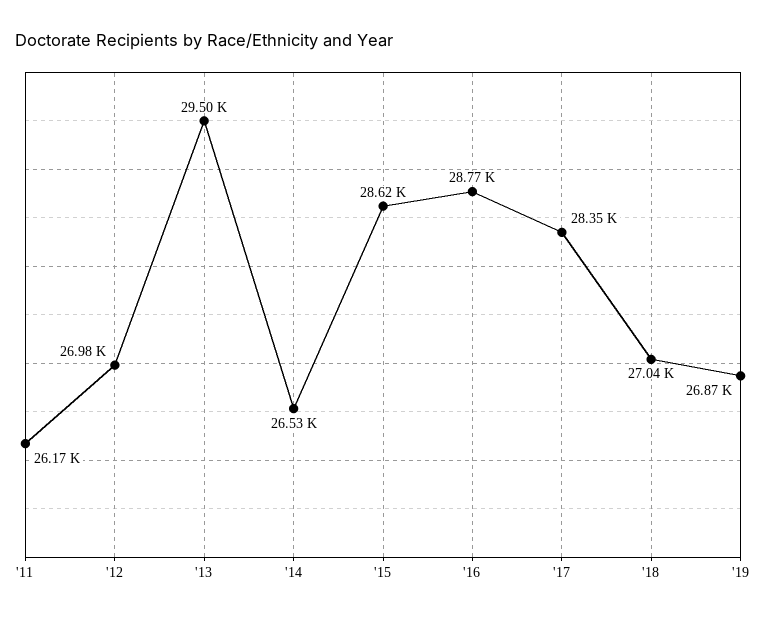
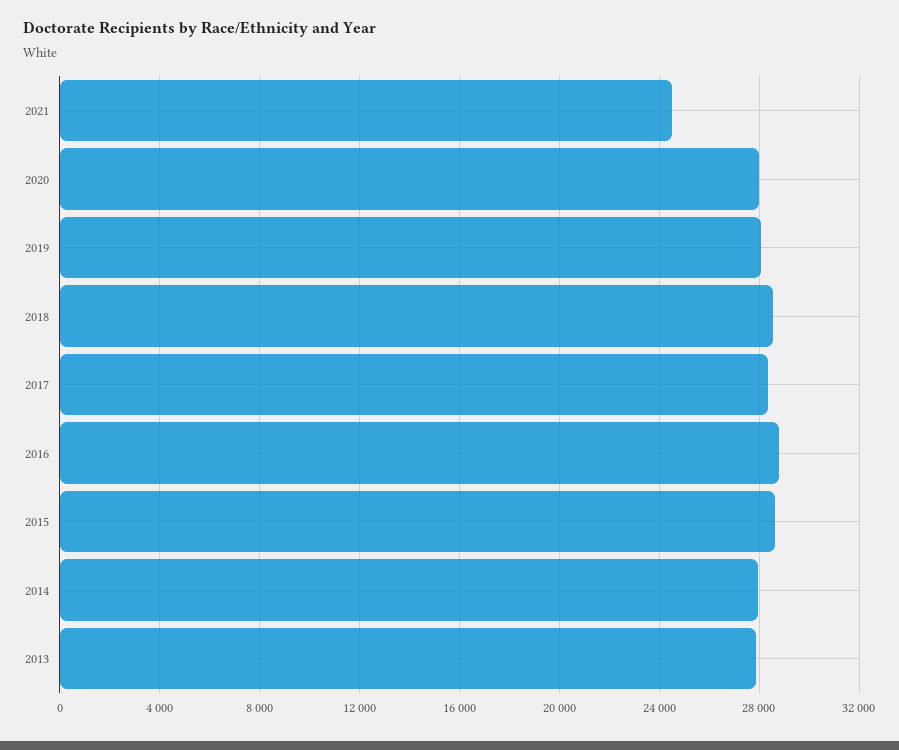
'11: 26170 -> none
'12: 26980 -> none
'13: 29500 -> 28000
'14: 26530 -> 28000
'18: 27040 -> 28500
'19: 26870 -> 28000
2021: none -> 24500
2020: none -> 28000

